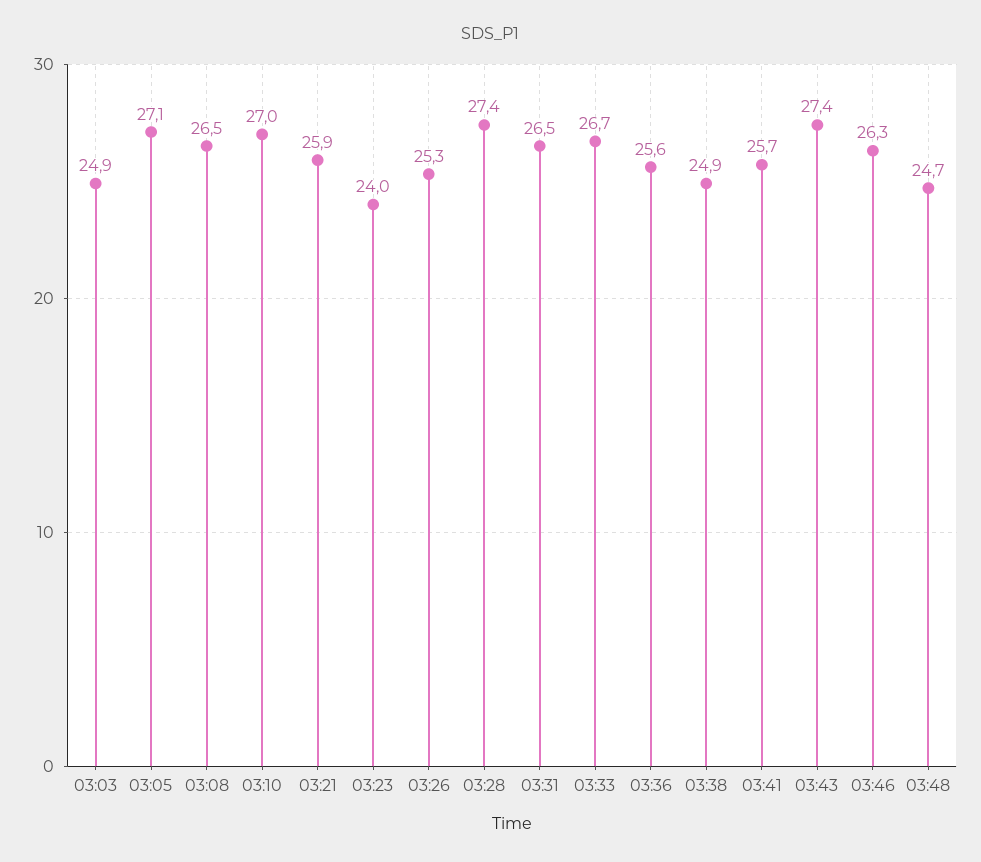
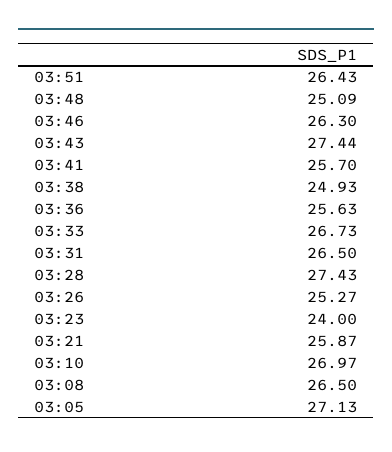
03:03: 24.9 -> none
03:48: 24.7 -> 25.09
03:51: none -> 26.43

